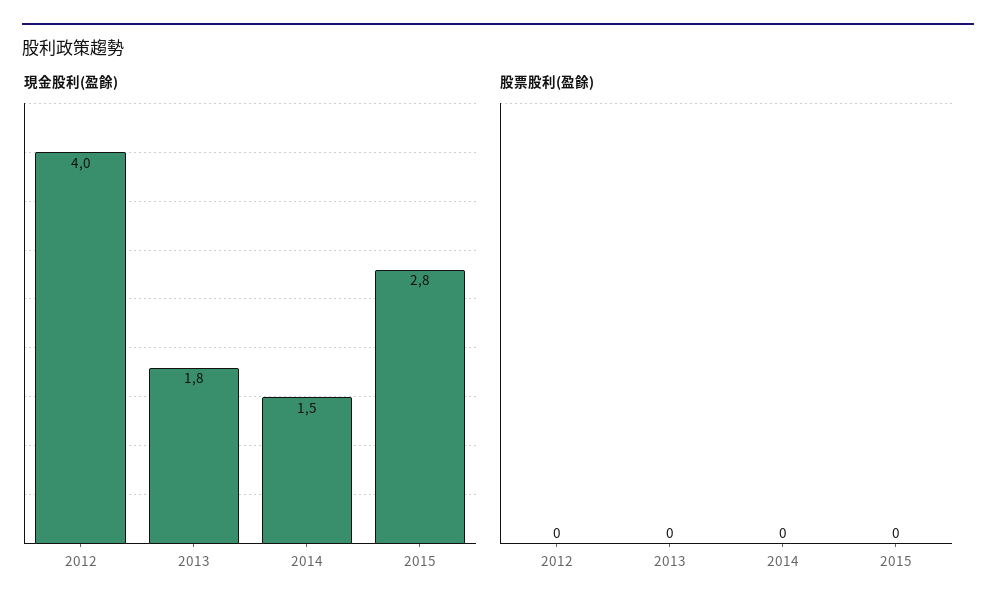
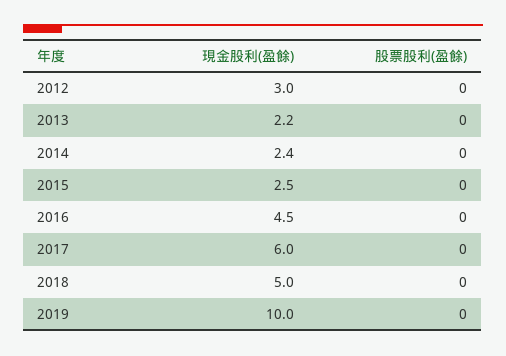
現金股利(盈餘), 2012: 4 -> 3
現金股利(盈餘), 2013: 1.8 -> 2.2
現金股利(盈餘), 2014: 1.5 -> 2.4
現金股利(盈餘), 2015: 2.8 -> 2.5
現金股利(盈餘), 2016: none -> 4.5
股票股利(盈餘), 2016: none -> 0
現金股利(盈餘), 2017: none -> 6
股票股利(盈餘), 2017: none -> 0
現金股利(盈餘), 2018: none -> 5
股票股利(盈餘), 2018: none -> 0
現金股利(盈餘), 2019: none -> 10
股票股利(盈餘), 2019: none -> 0

